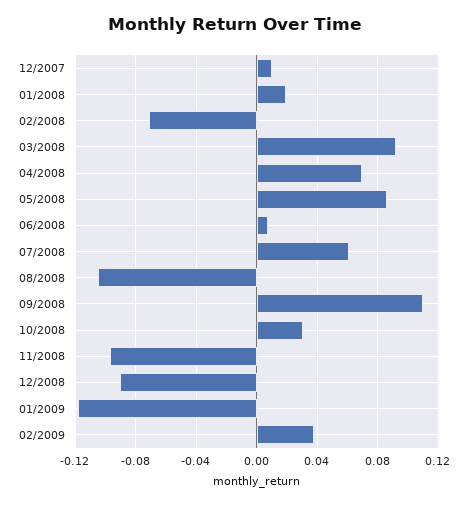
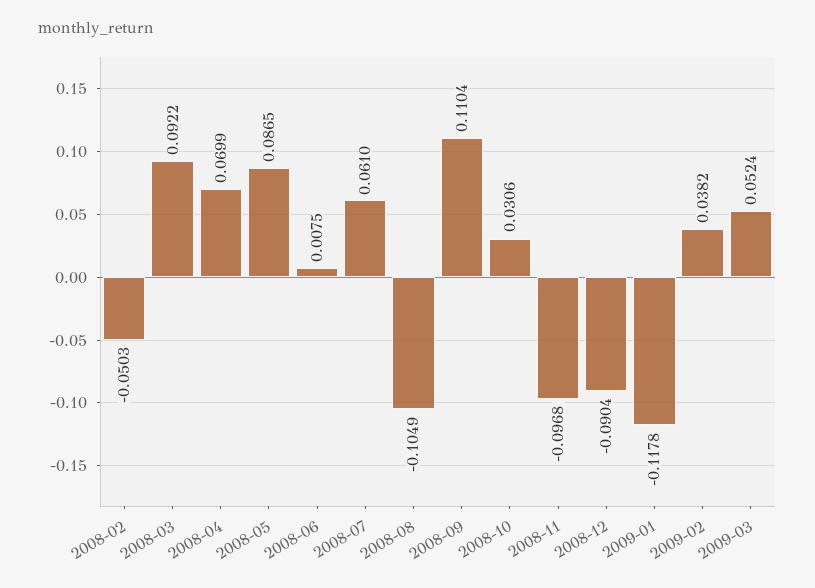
12/2007: 0.01 -> none
01/2008: 0.02 -> none
02/2008: -0.07 -> -0.0503
2009-03: none -> 0.0524

